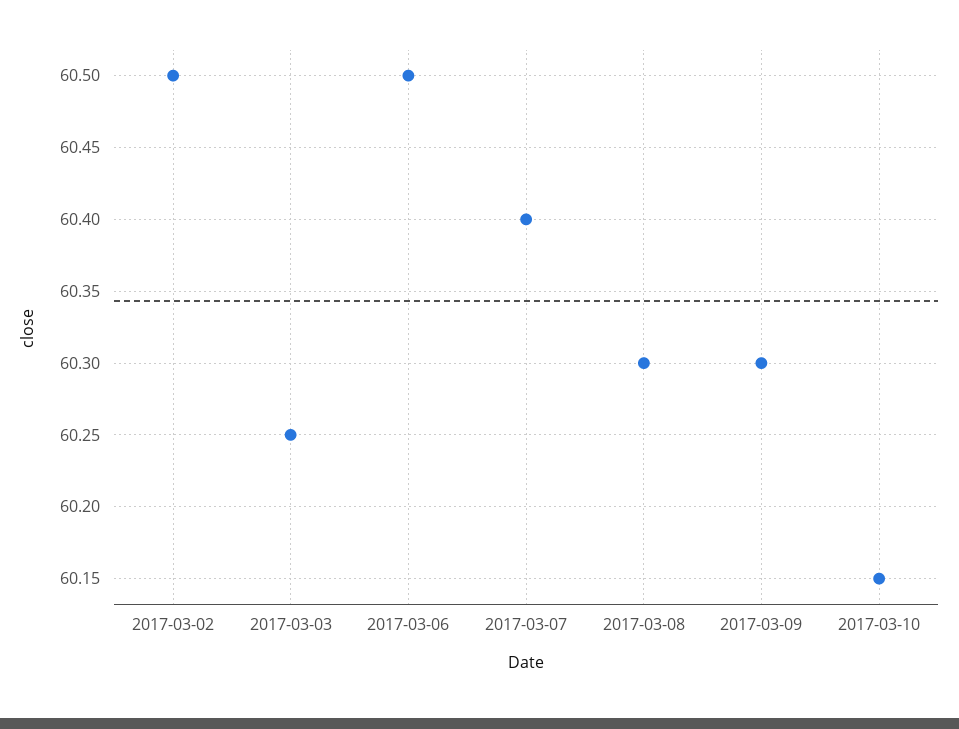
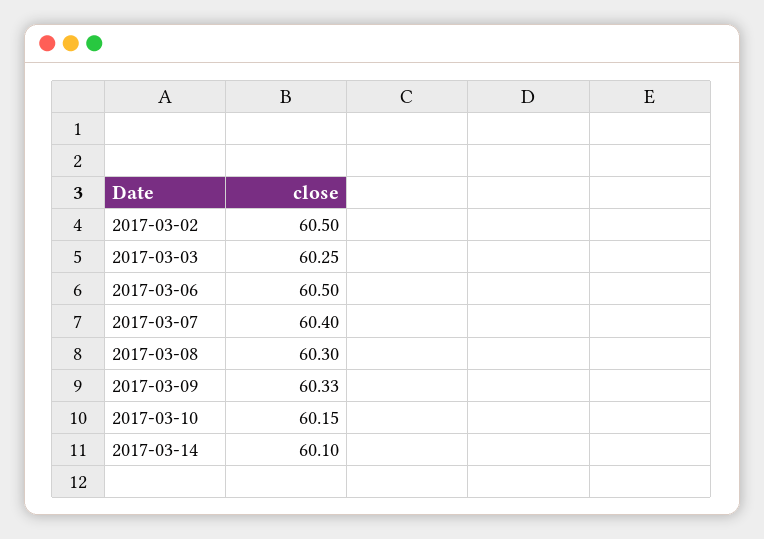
2017-03-09: 60.3 -> 60.33
2017-03-14: none -> 60.1

